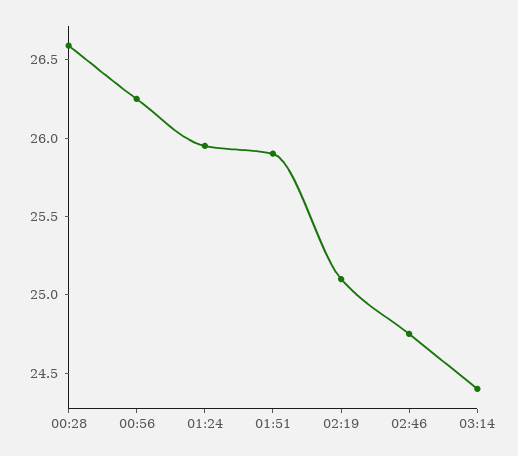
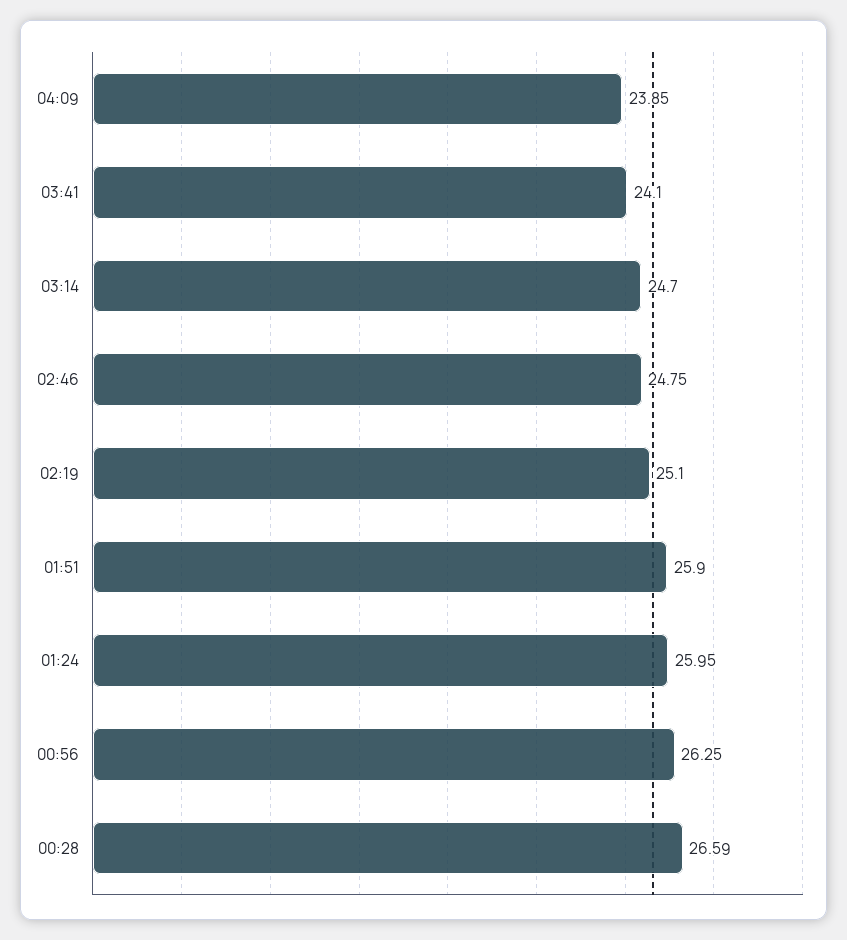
03:14: 24.4 -> 24.7
04:09: none -> 23.85
03:41: none -> 24.1

